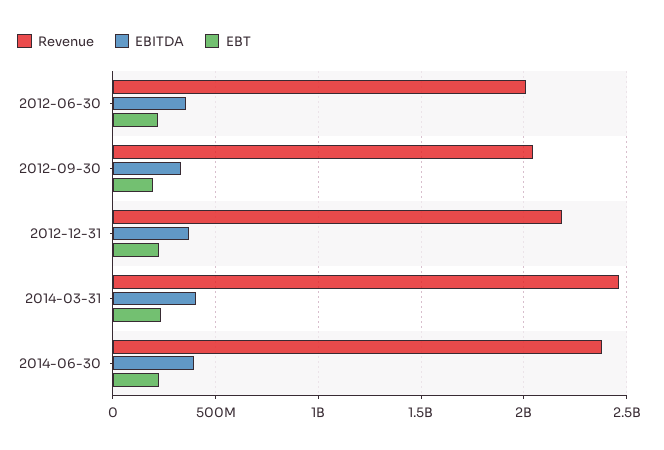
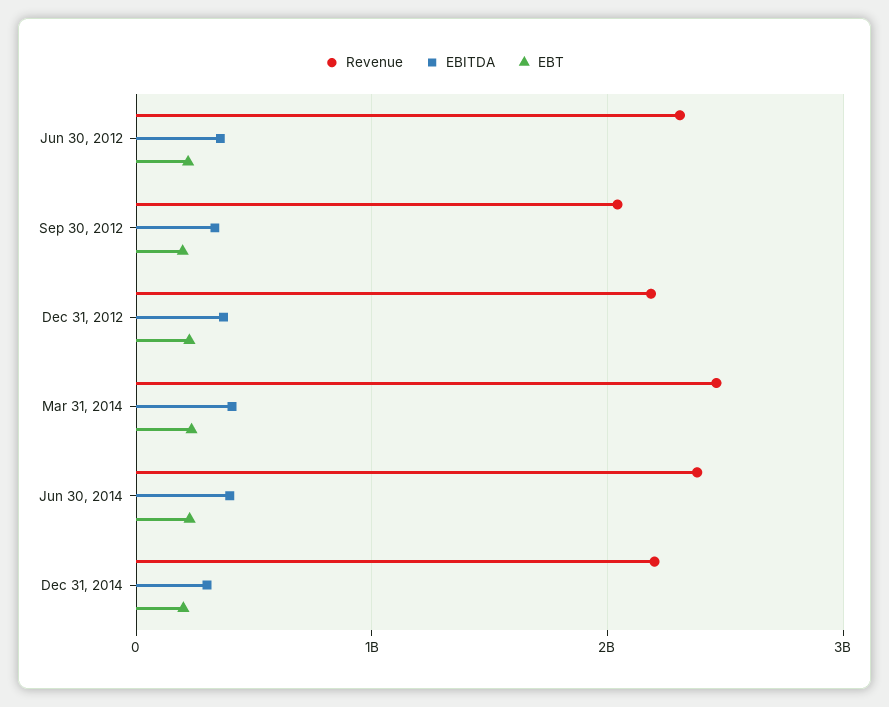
Revenue, 2012-06-30: 2000000000 -> 2300000000
Revenue, Dec 31, 2014: none -> 2200000000
EBITDA, Dec 31, 2014: none -> 300000000
EBT, Dec 31, 2014: none -> 200000000

